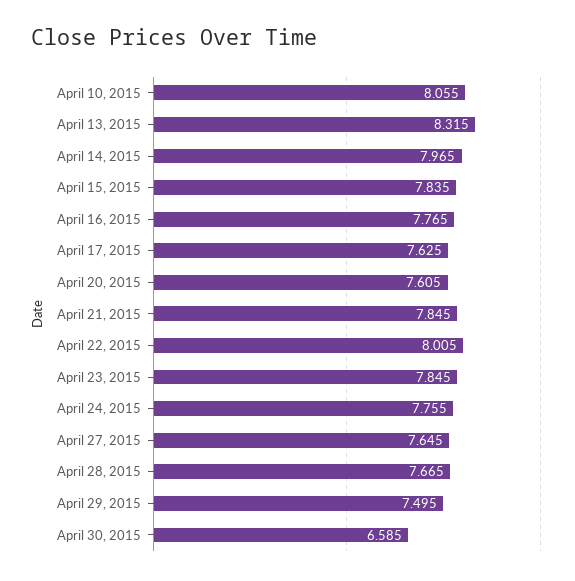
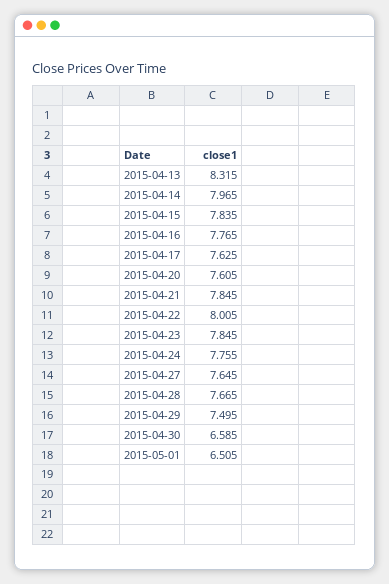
April 10, 2015: 8.055 -> none
2015-05-01: none -> 6.505

